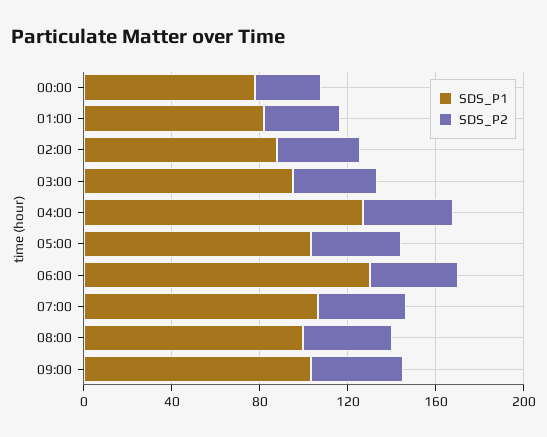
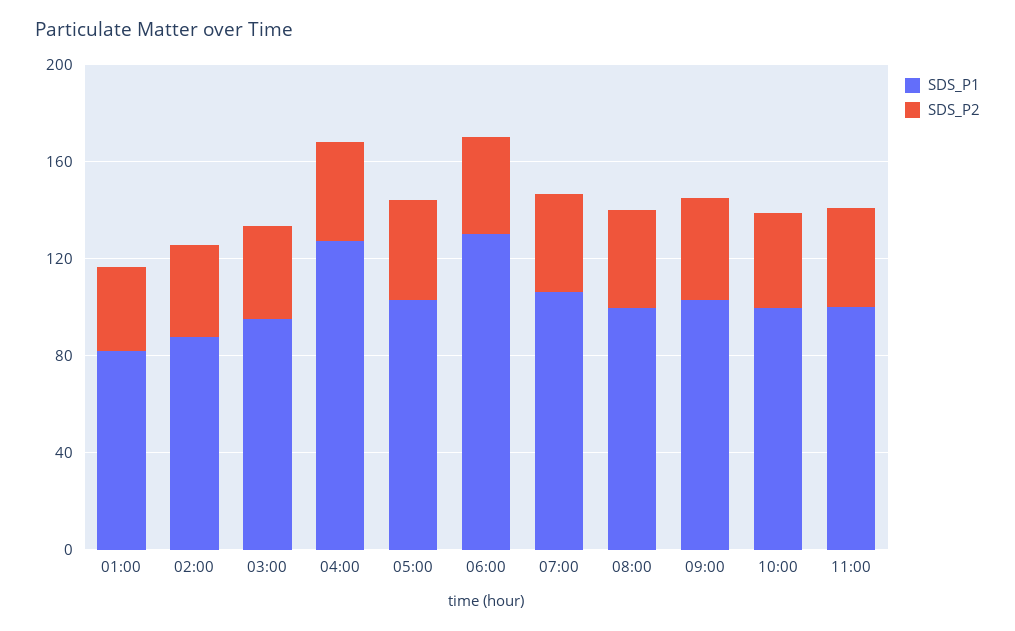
SDS_P1, 00:00: 80 -> none
SDS_P2, 00:00: 30 -> none
SDS_P1, 10:00: none -> 100
SDS_P2, 10:00: none -> 40
SDS_P1, 11:00: none -> 100
SDS_P2, 11:00: none -> 40

